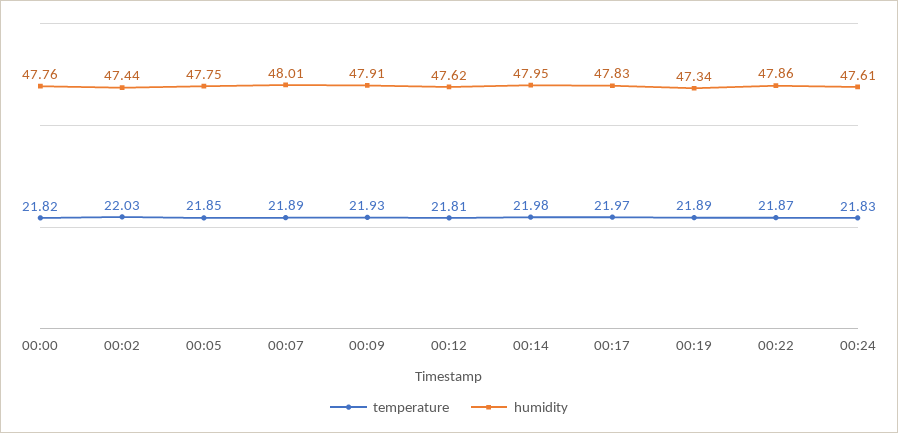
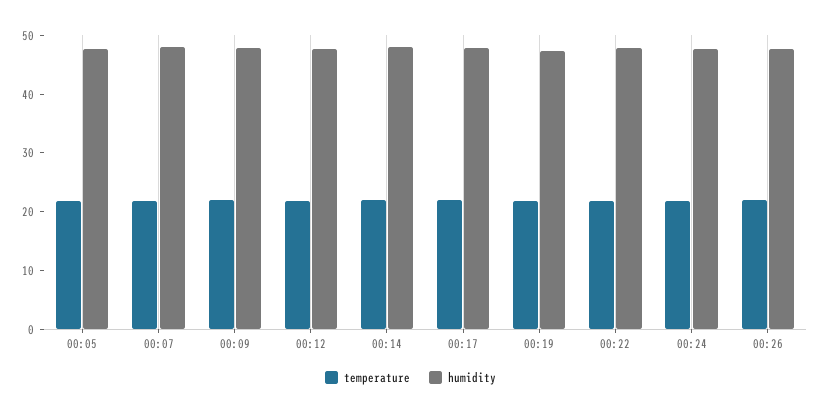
temperature, 00:00: 21.82 -> none
humidity, 00:00: 47.76 -> none
temperature, 00:02: 22.03 -> none
humidity, 00:02: 47.44 -> none
temperature, 00:26: none -> 22
humidity, 00:26: none -> 48

